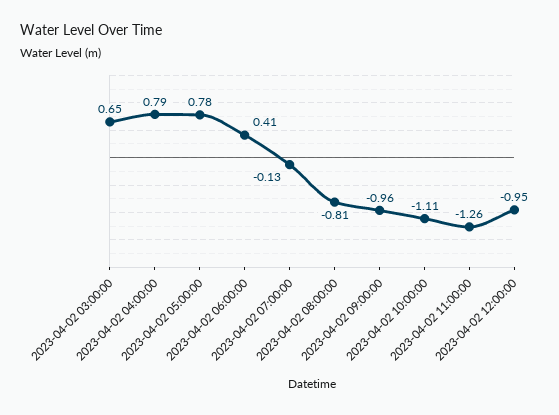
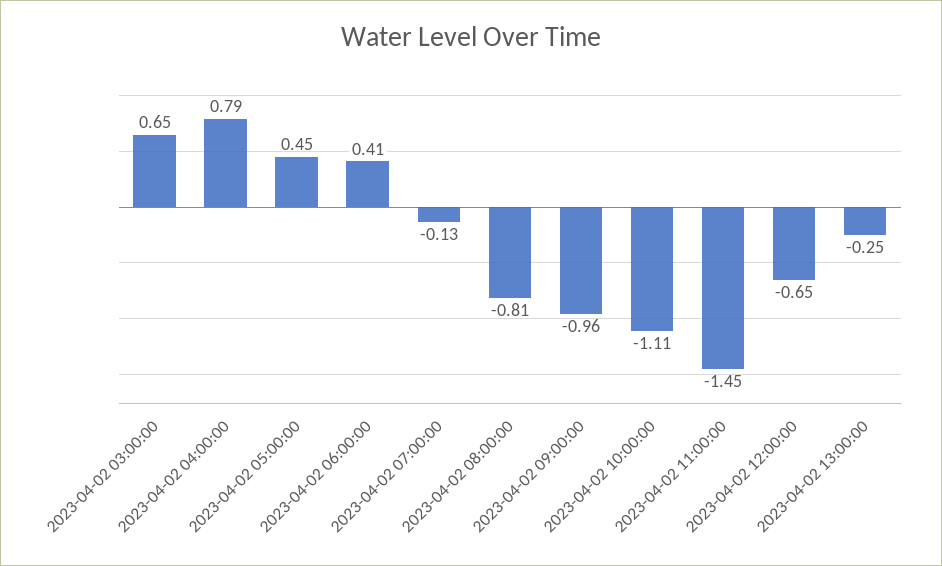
2023-04-02 05:00:00: 0.78 -> 0.45
2023-04-02 11:00:00: -1.26 -> -1.45
2023-04-02 12:00:00: -0.95 -> -0.65
2023-04-02 13:00:00: none -> -0.25

